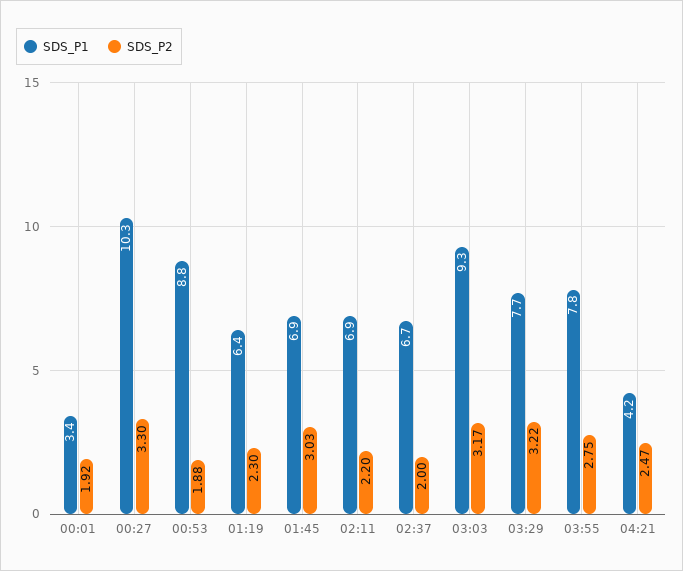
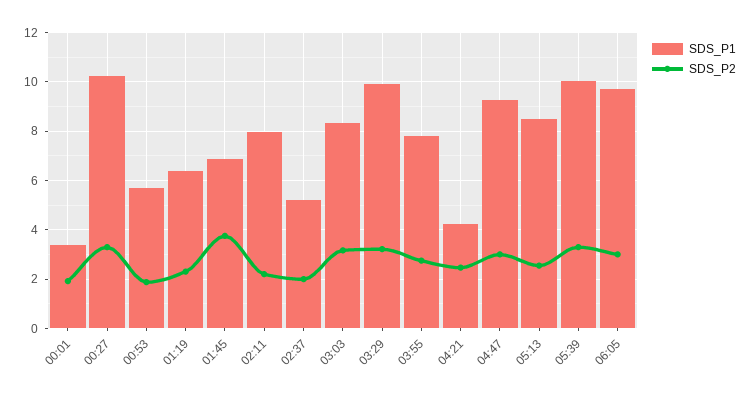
SDS_P1, 00:53: 8.8 -> 5.75
SDS_P2, 01:45: 3.03 -> 3.75
SDS_P1, 02:11: 6.9 -> 8
SDS_P1, 02:37: 6.7 -> 5.25
SDS_P1, 03:03: 9.3 -> 8.25
SDS_P1, 03:29: 7.7 -> 10
SDS_P1, 04:47: none -> 9.25
SDS_P2, 04:47: none -> 3
SDS_P1, 05:13: none -> 8.5
SDS_P2, 05:13: none -> 2.5
SDS_P1, 05:39: none -> 10
SDS_P2, 05:39: none -> 3.25
SDS_P1, 06:05: none -> 9.75
SDS_P2, 06:05: none -> 3

